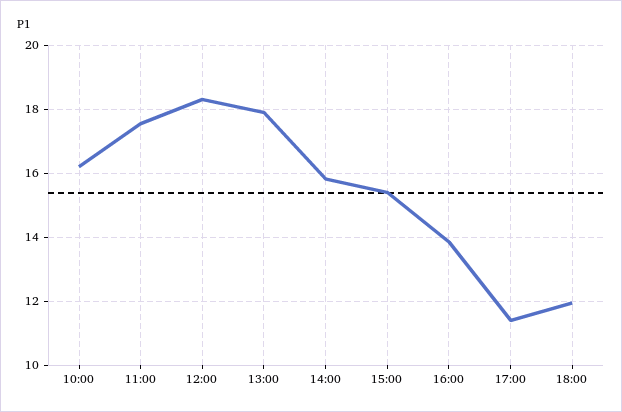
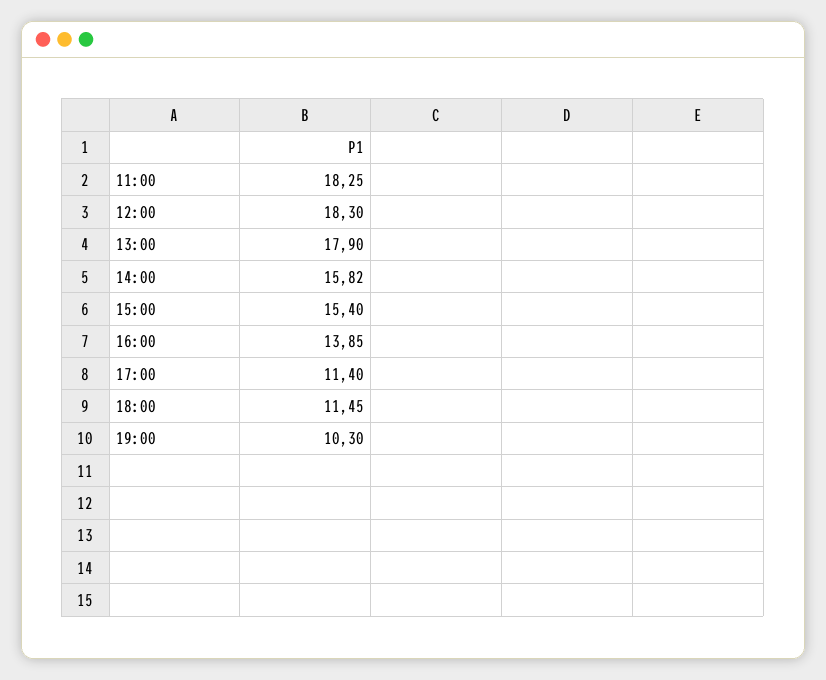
10:00: 16.2 -> none
11:00: 17.6 -> 18.25
18:00: 12 -> 11.45
19:00: none -> 10.3

